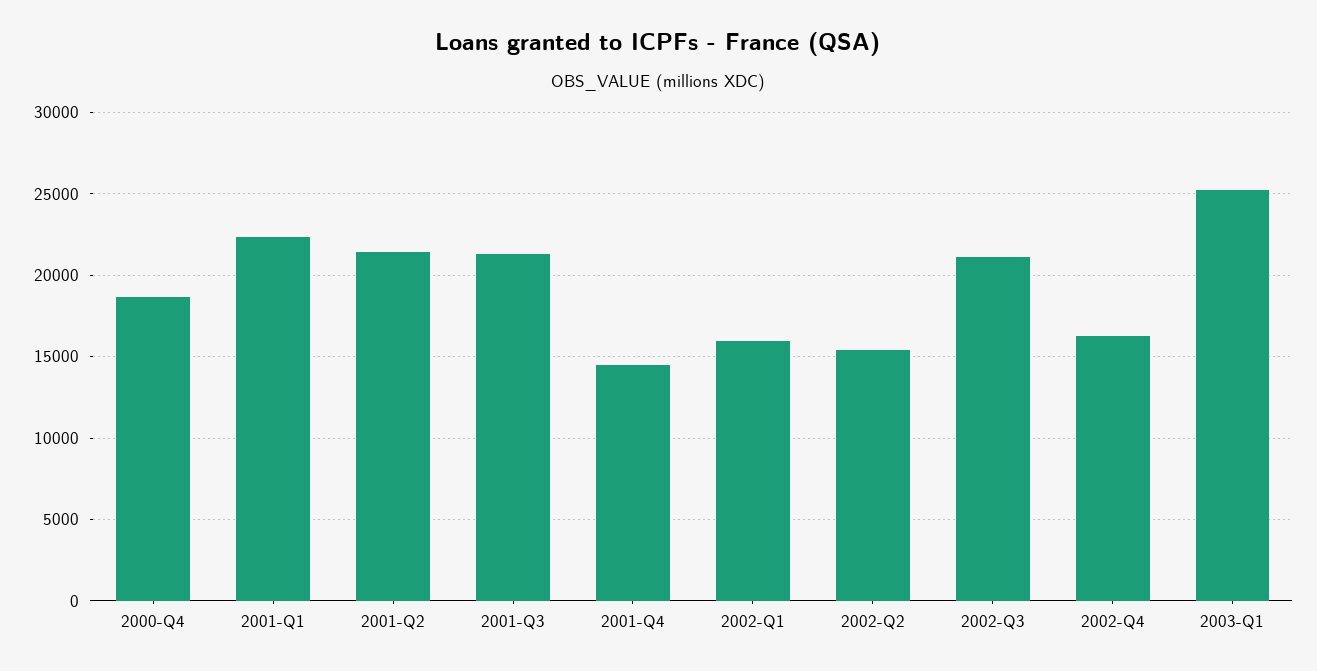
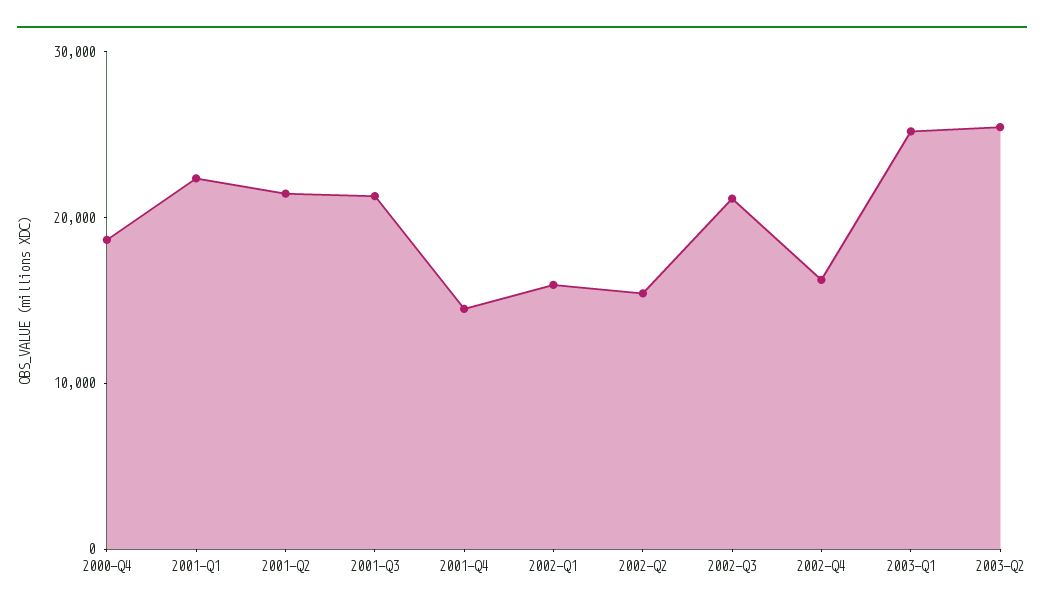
2003-Q2: none -> 26000

